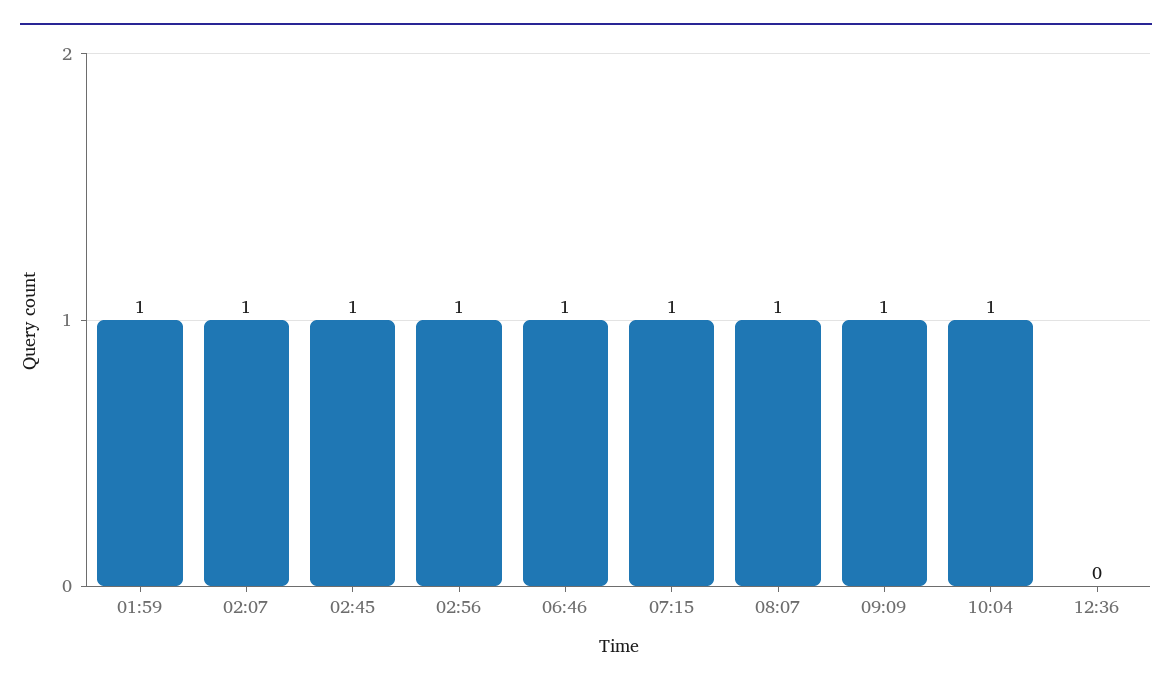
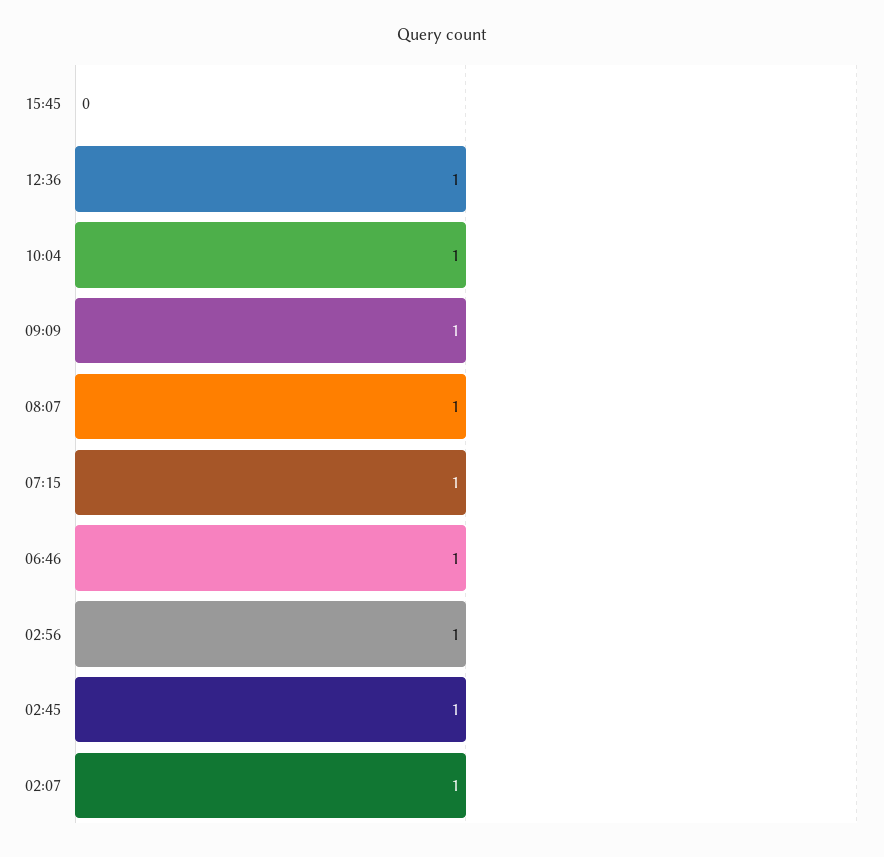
01:59: 1 -> none
12:36: 0 -> 1
15:45: none -> 0

